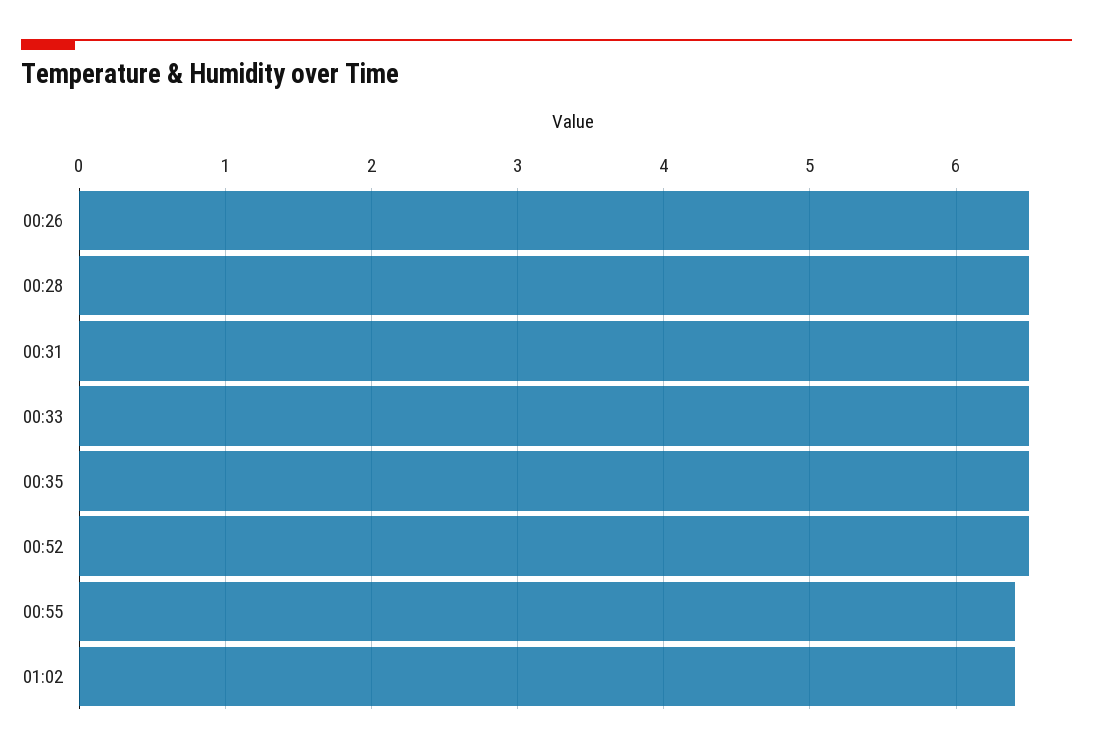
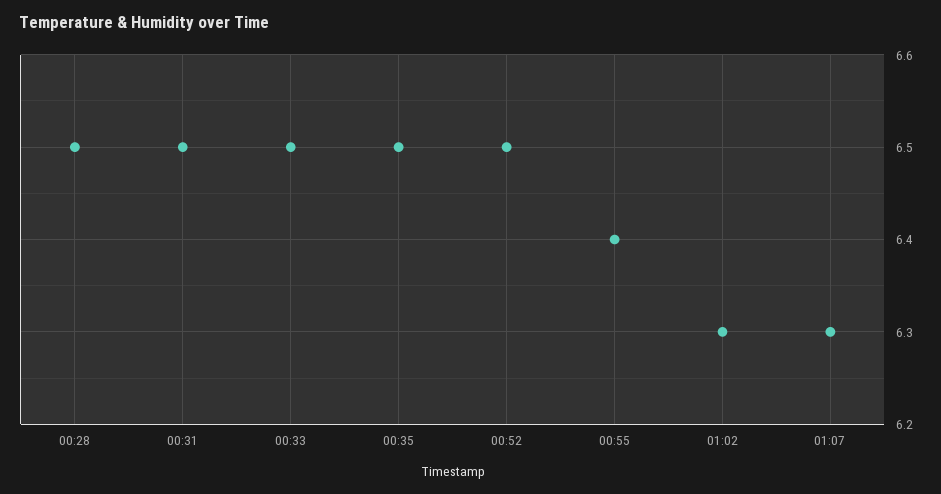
00:26: 6.5 -> none
01:02: 6.4 -> 6.3
01:07: none -> 6.3

